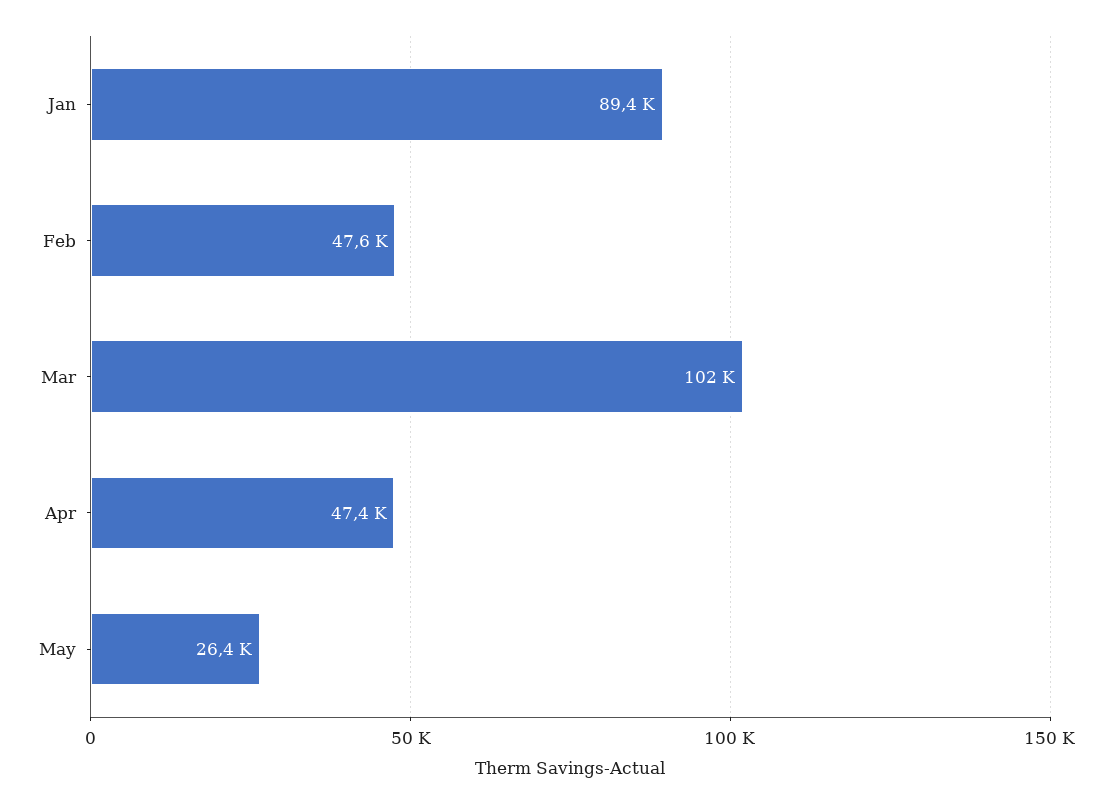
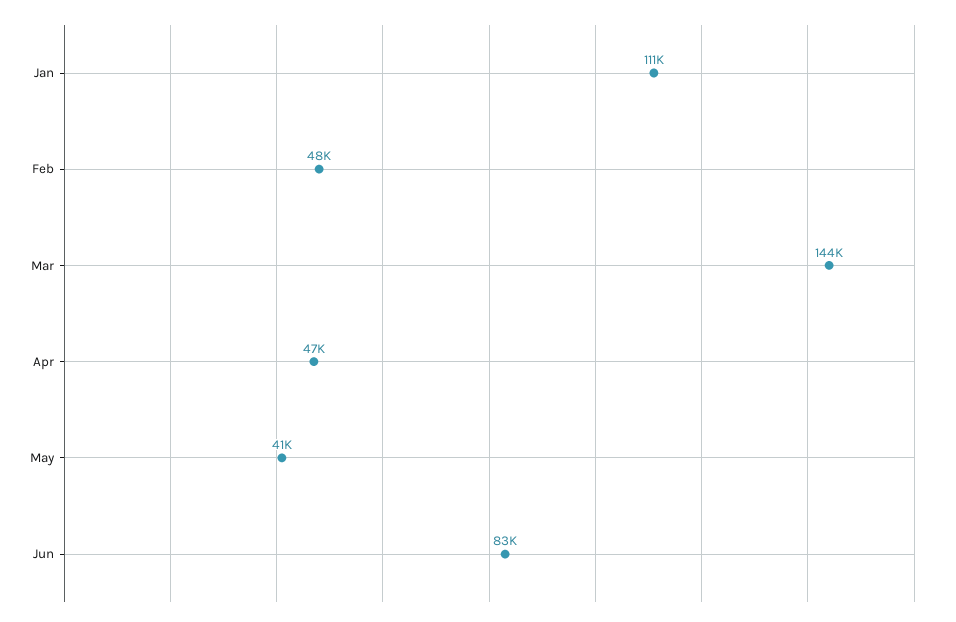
Jan: 89400 -> 111000
Mar: 102000 -> 144000
May: 26400 -> 41000
Jun: none -> 83000

